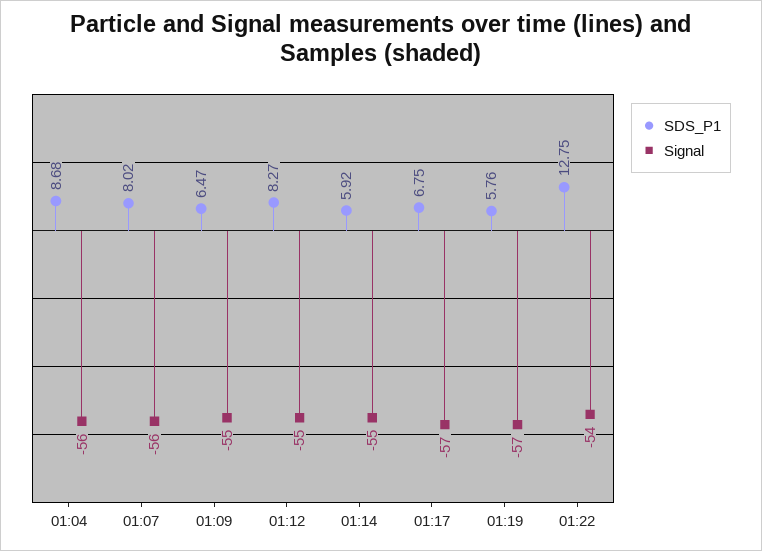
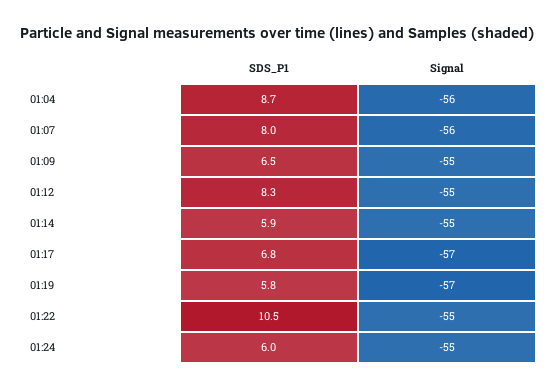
SDS_P1, 01:22: 12.75 -> 10.5
Signal, 01:22: -54 -> -55
SDS_P1, 01:24: none -> 6
Signal, 01:24: none -> -55

